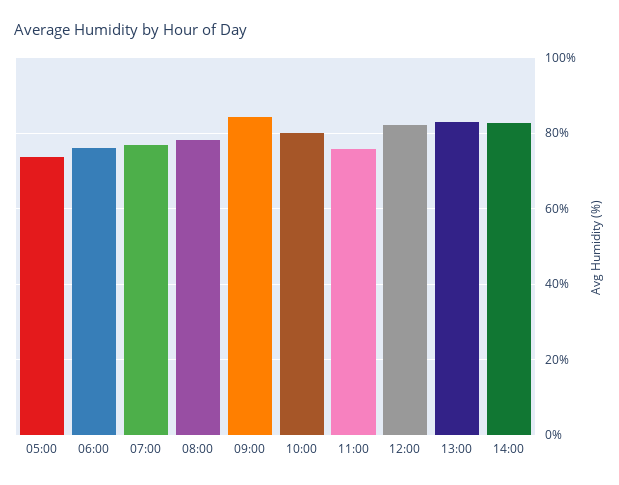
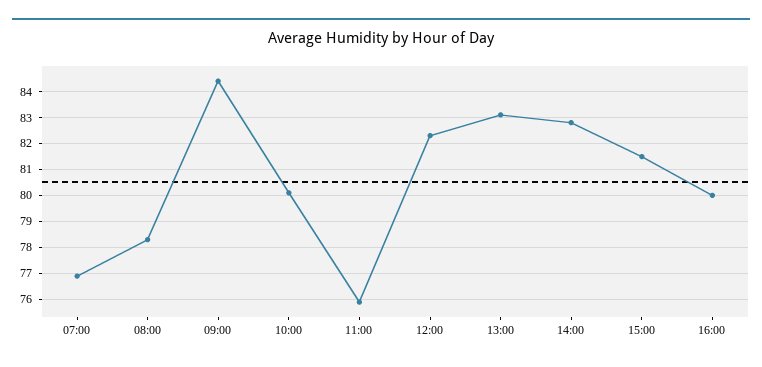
05:00: 74 -> none
06:00: 76 -> none
15:00: none -> 81.5
16:00: none -> 80

